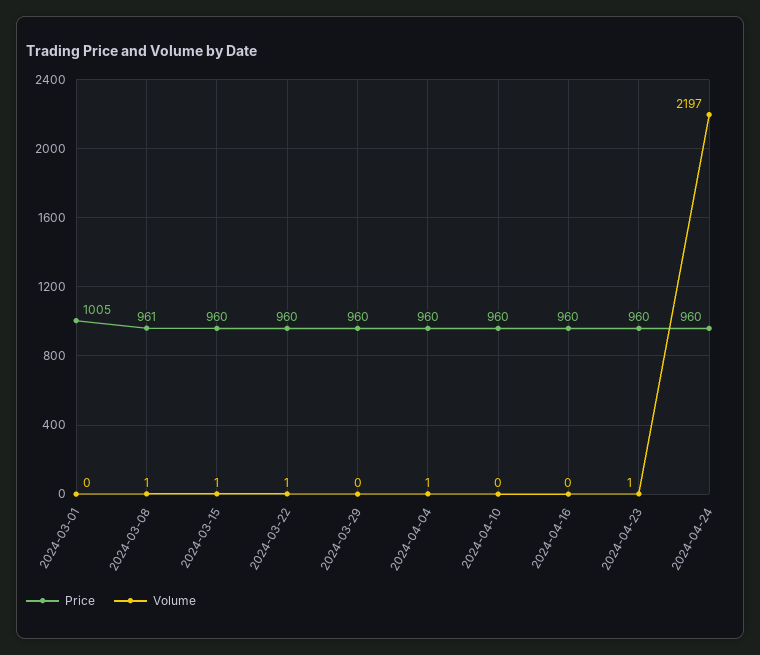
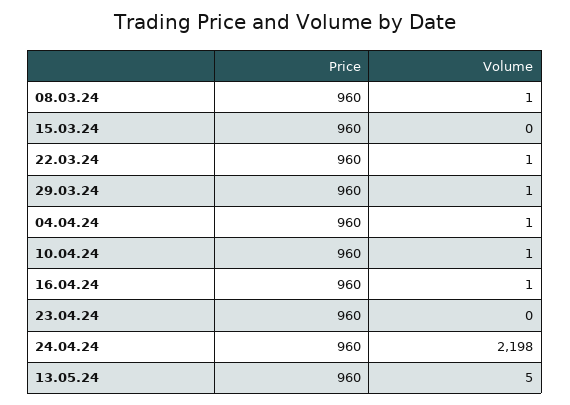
Price, 2024-03-01: 1005 -> none
Volume, 2024-03-01: 0 -> none
Price, 2024-03-08: 961 -> 960
Volume, 2024-03-15: 1 -> 0
Volume, 2024-03-29: 0 -> 1
Volume, 2024-04-10: 0 -> 1
Volume, 2024-04-16: 0 -> 1
Volume, 2024-04-23: 1 -> 0
Volume, 2024-04-24: 2197 -> 2198
Price, 13.05.24: none -> 960
Volume, 13.05.24: none -> 5

